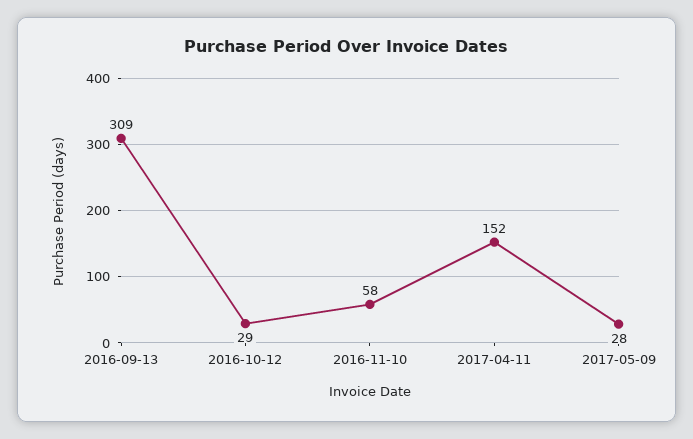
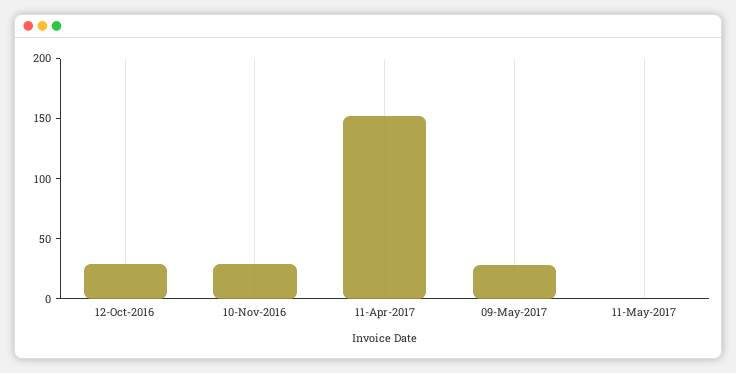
2016-09-13: 309 -> none
2016-11-10: 58 -> 30
11-May-2017: none -> 0

